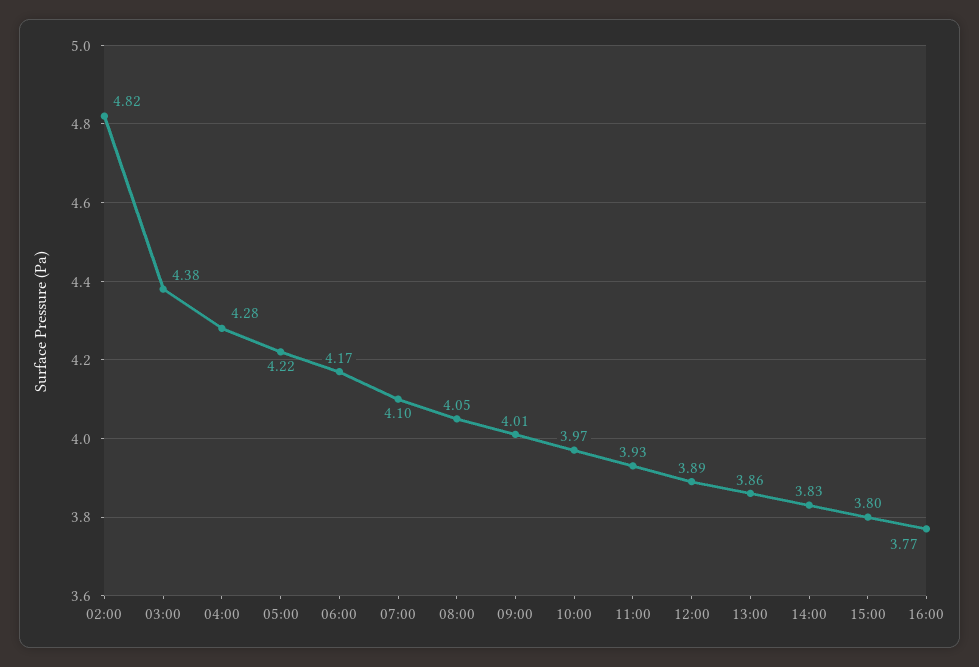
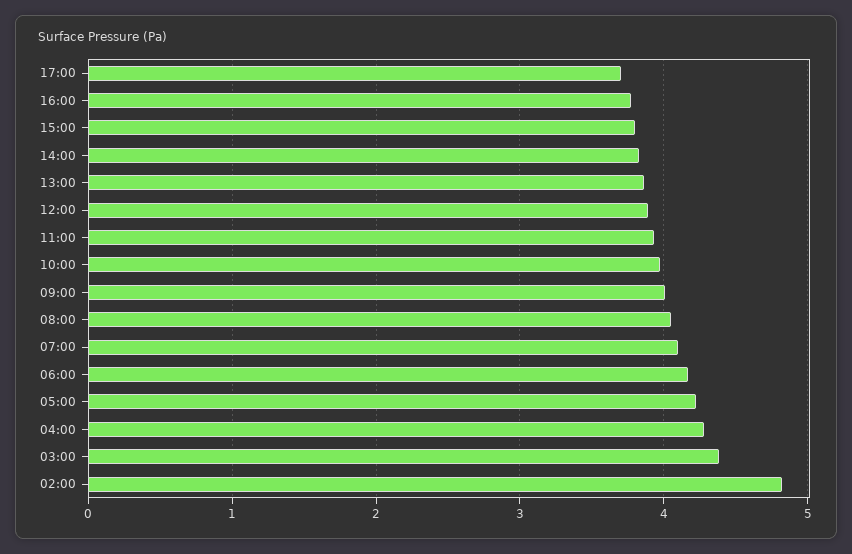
17:00: none -> 3.7

